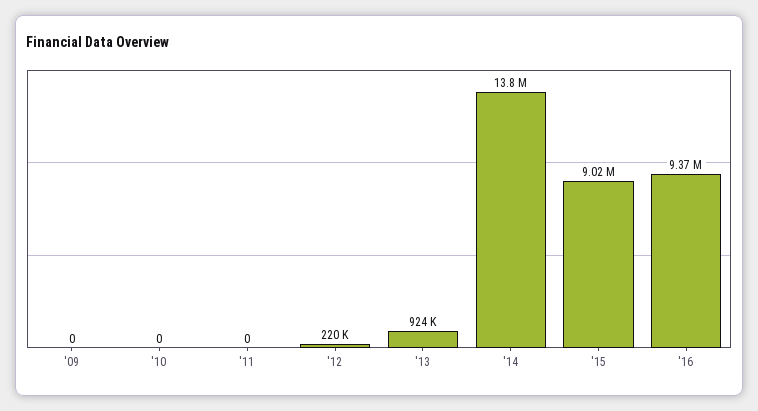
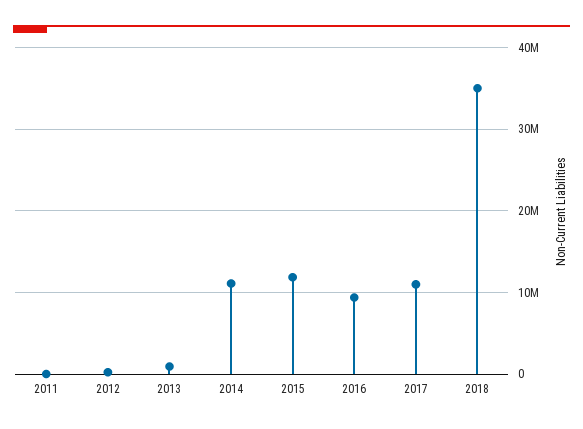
'09: 0 -> none
'10: 0 -> none
'14: 13800000 -> 11000000
'15: 9020000 -> 12000000
2017: none -> 11000000
2018: none -> 35000000

